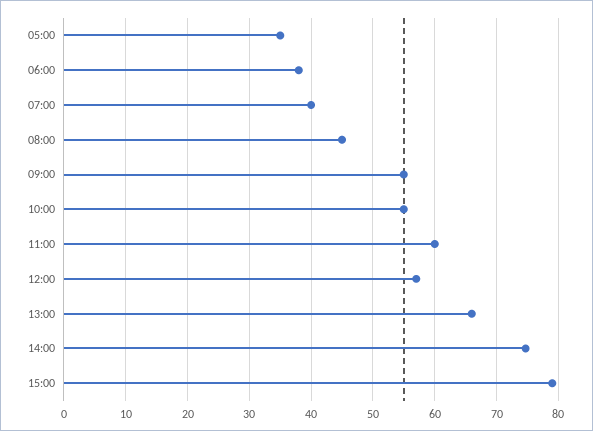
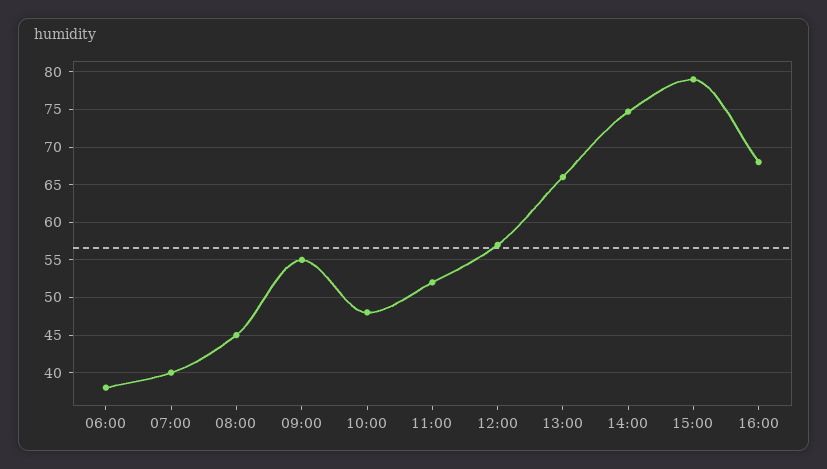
05:00: 35 -> none
10:00: 55 -> 48
11:00: 60 -> 52
16:00: none -> 68

